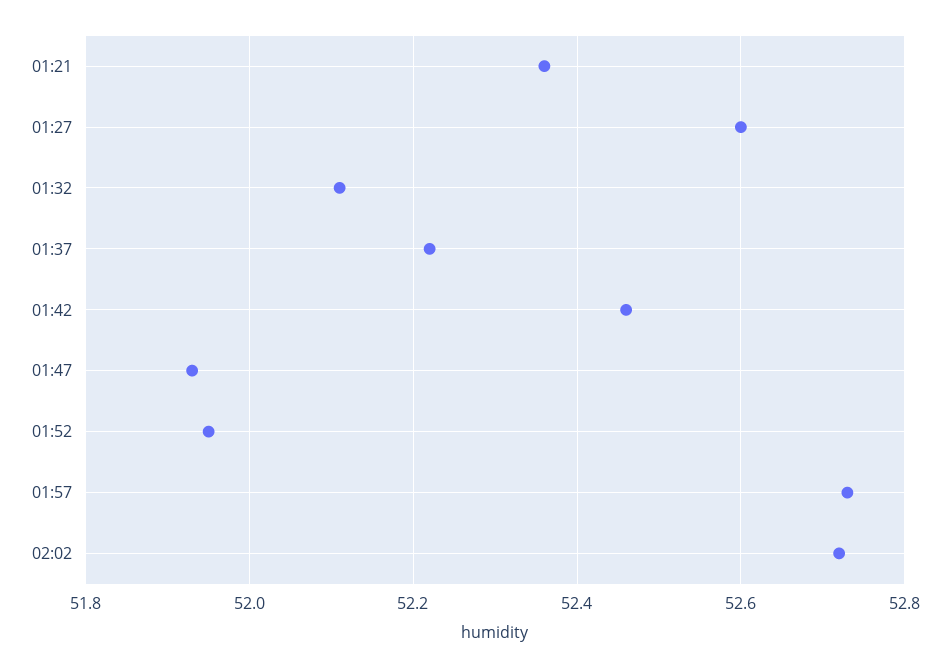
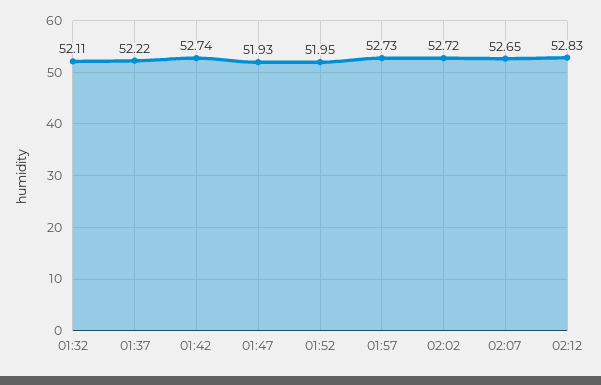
01:21: 52.35 -> none
01:27: 52.6 -> none
01:42: 52.45 -> 52.74
02:07: none -> 52.65
02:12: none -> 52.83

